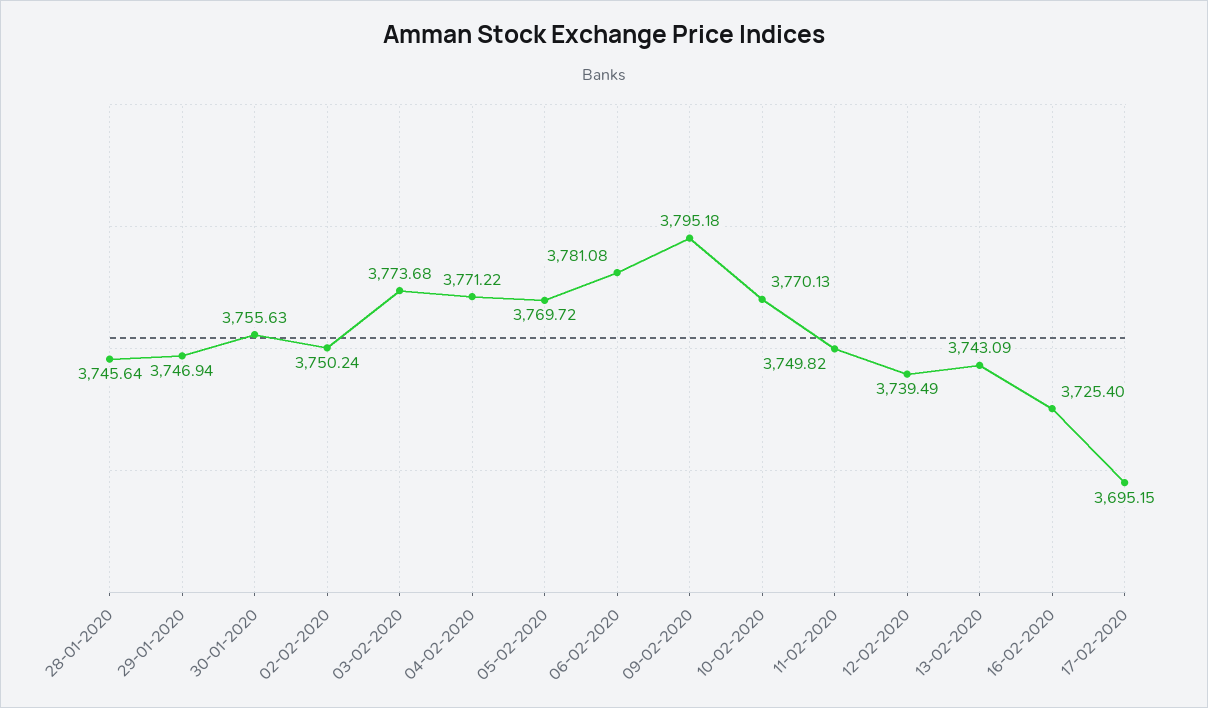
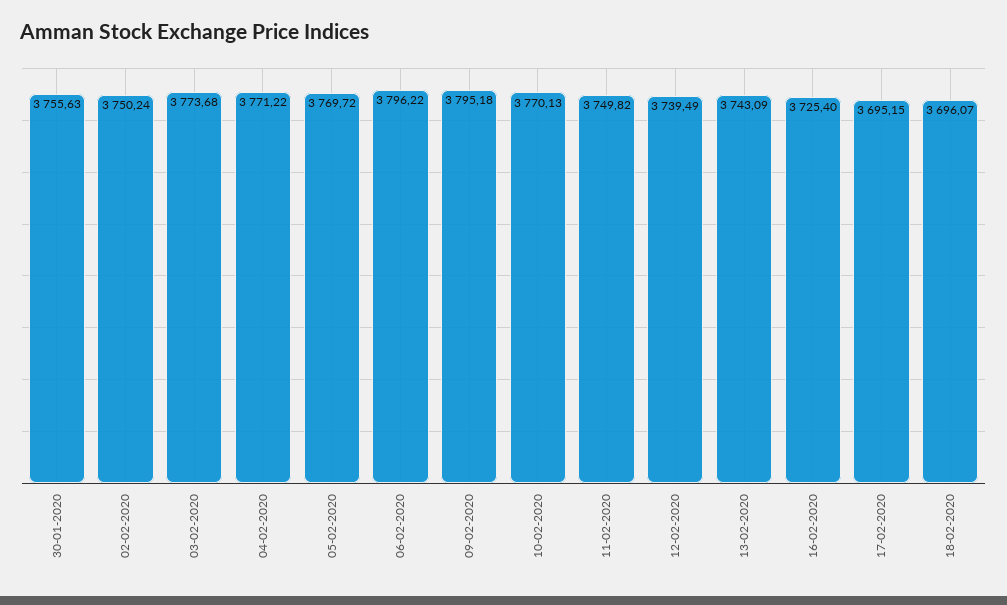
28-01-2020: 3745.64 -> none
29-01-2020: 3746.94 -> none
06-02-2020: 3781.08 -> 3796.22
18-02-2020: none -> 3696.07

